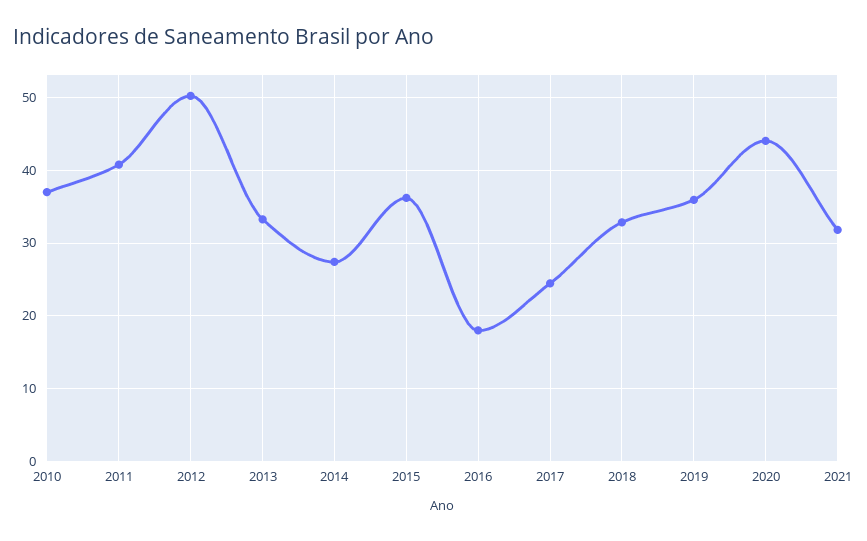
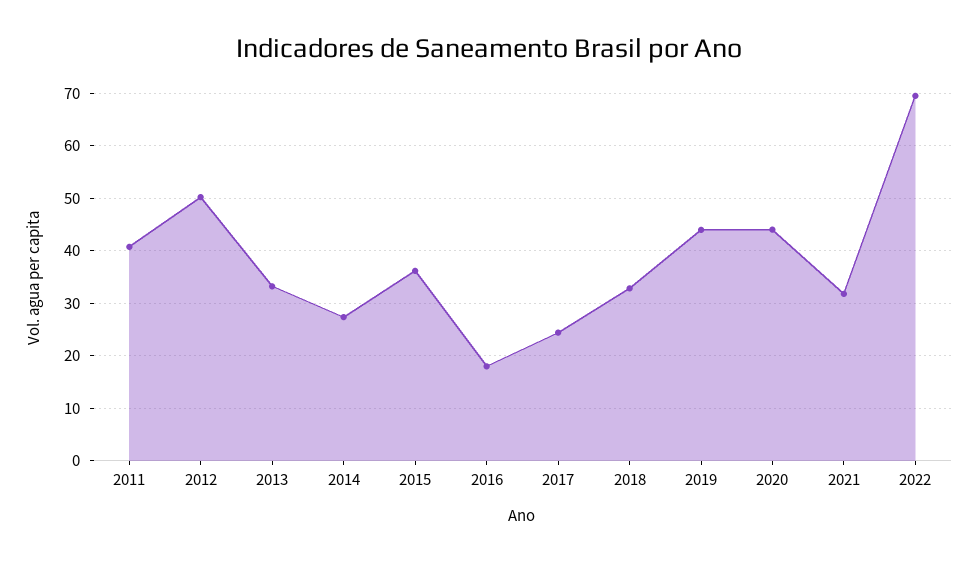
2010: 37 -> none
2019: 36 -> 44
2022: none -> 70

